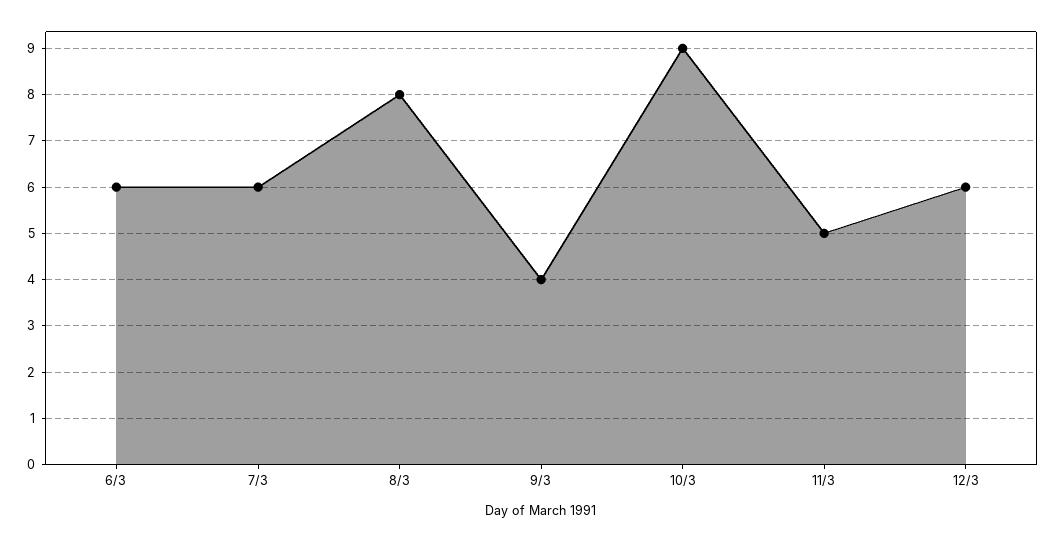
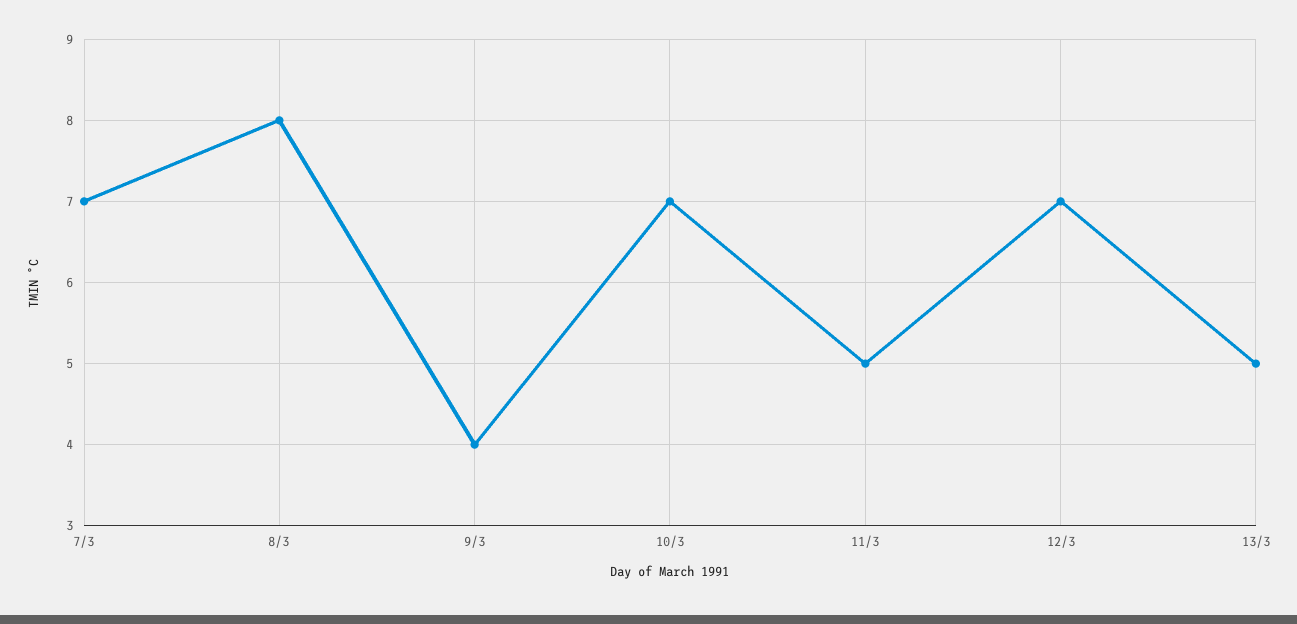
6/3: 6 -> none
7/3: 6 -> 7
10/3: 9 -> 7
12/3: 6 -> 7
13/3: none -> 5

